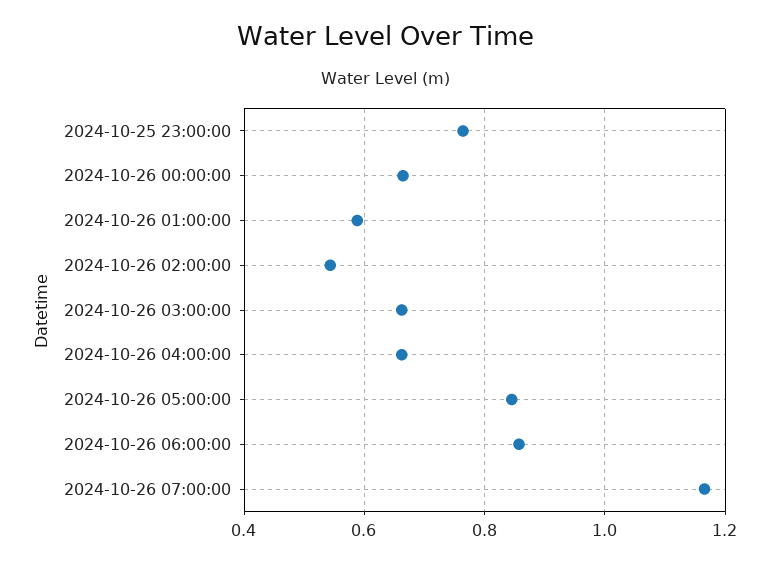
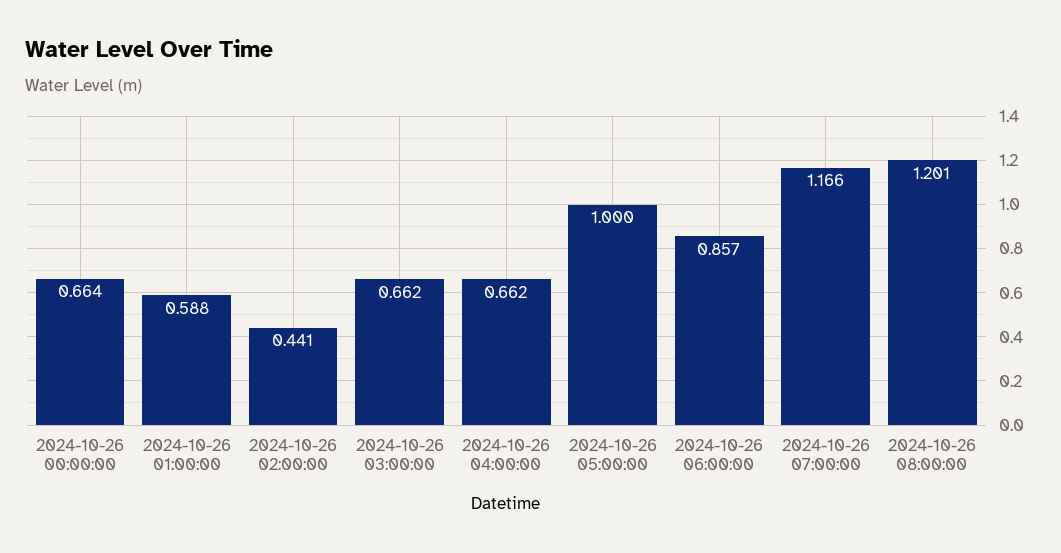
2024-10-25 23:00:00: 0.76 -> none
2024-10-26 02:00:00: 0.54 -> 0.441
2024-10-26 05:00:00: 0.84 -> 1
2024-10-26 08:00:00: none -> 1.201

